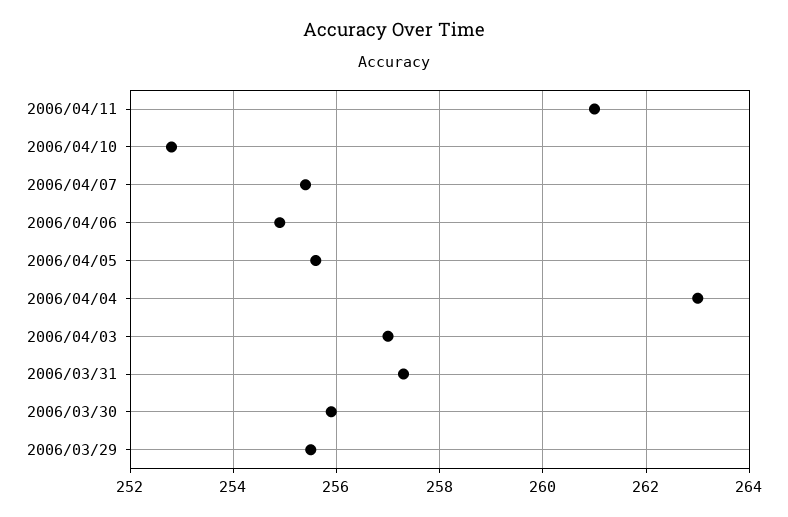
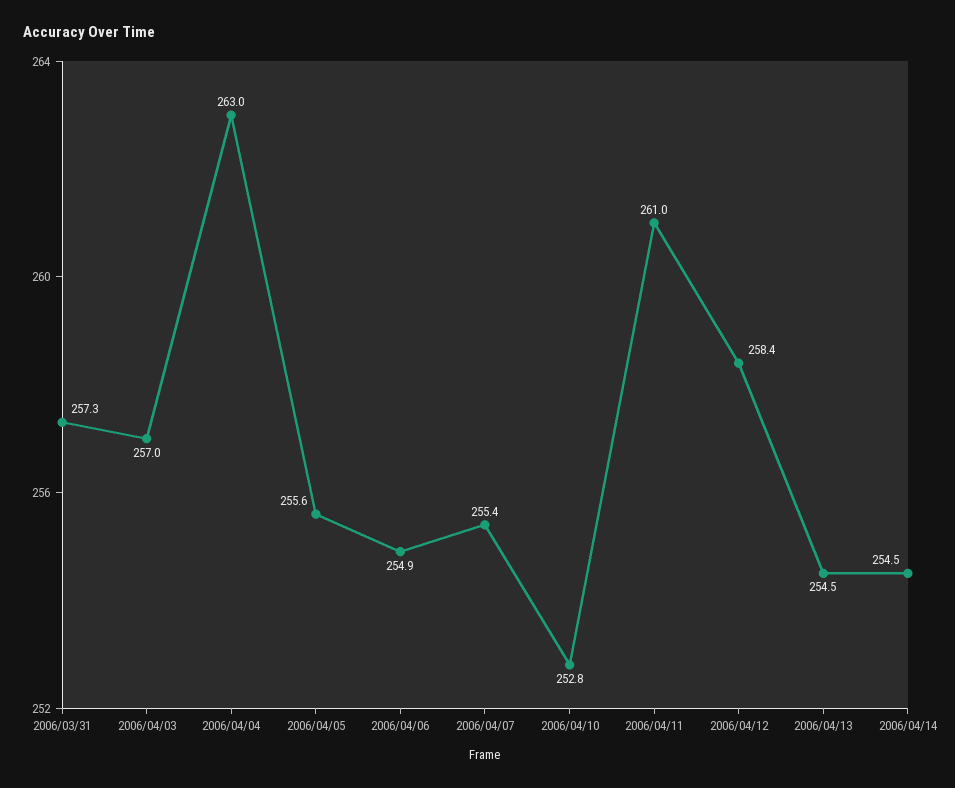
2006/03/30: 256 -> none
2006/03/29: 255.5 -> none
2006/04/12: none -> 258.4
2006/04/13: none -> 254.5
2006/04/14: none -> 254.5

